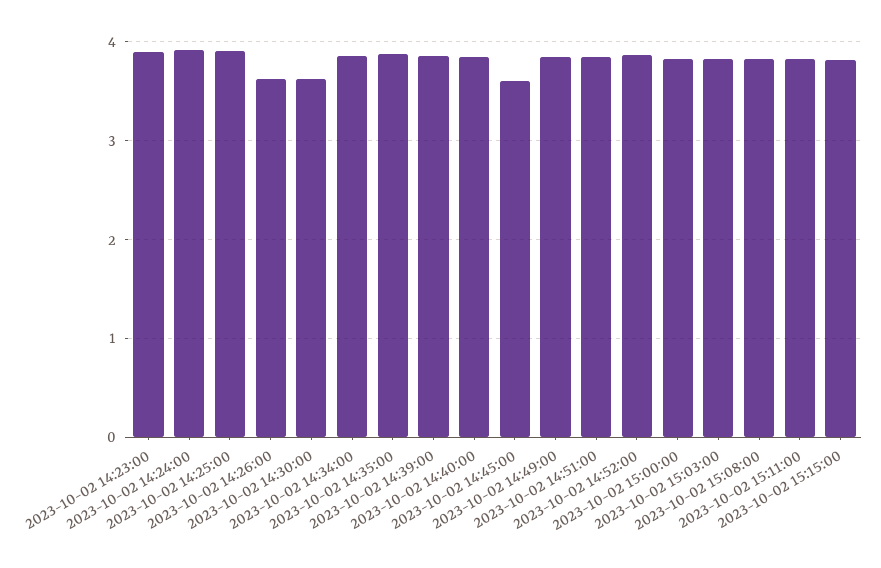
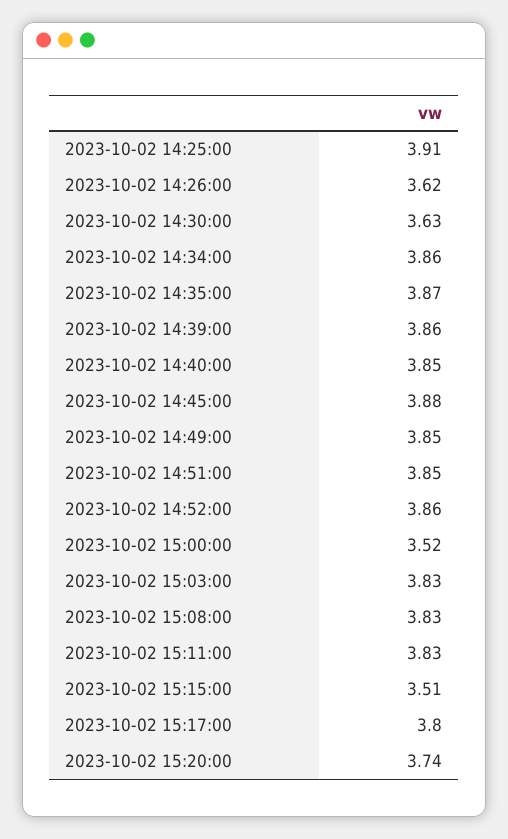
2023-10-02 14:23:00: 3.9 -> none
2023-10-02 14:24:00: 3.9 -> none
2023-10-02 14:45:00: 3.6 -> 3.88
2023-10-02 15:00:00: 3.8 -> 3.52
2023-10-02 15:15:00: 3.8 -> 3.51
2023-10-02 15:17:00: none -> 3.8
2023-10-02 15:20:00: none -> 3.74

